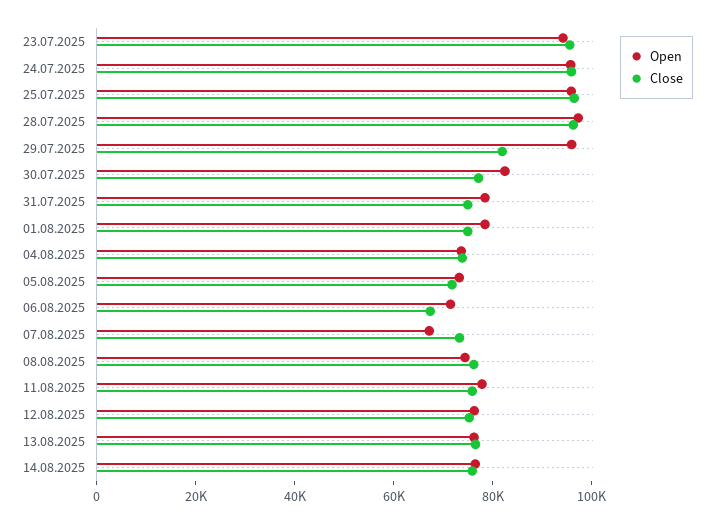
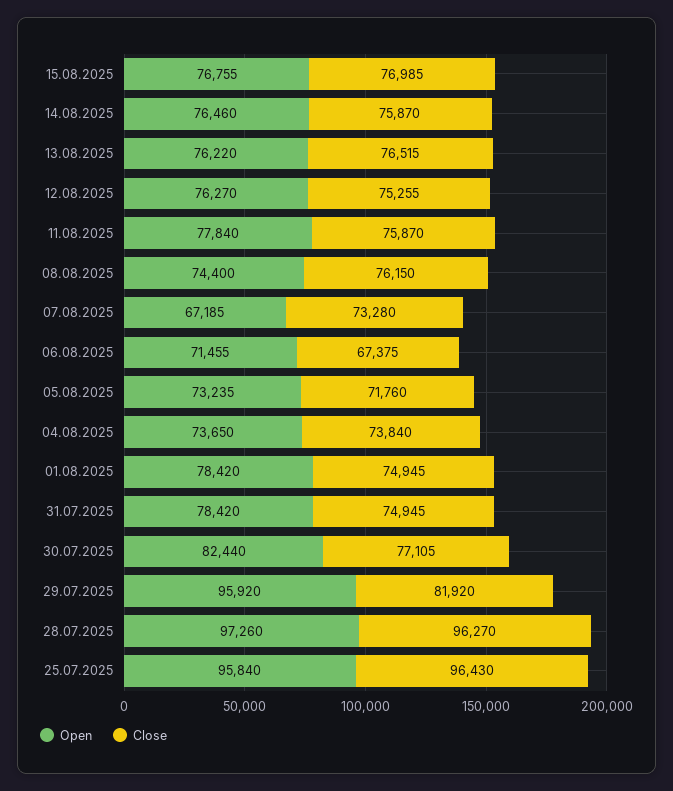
Open, 23.07.2025: 95000 -> none
Close, 23.07.2025: 95000 -> none
Open, 24.07.2025: 95000 -> none
Close, 24.07.2025: 95000 -> none
Open, 15.08.2025: none -> 76755
Close, 15.08.2025: none -> 76985

